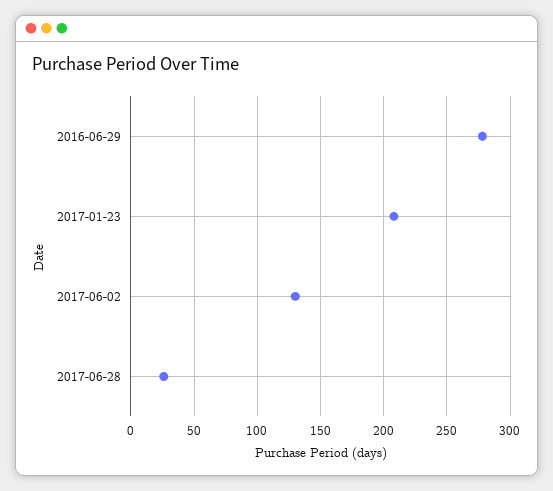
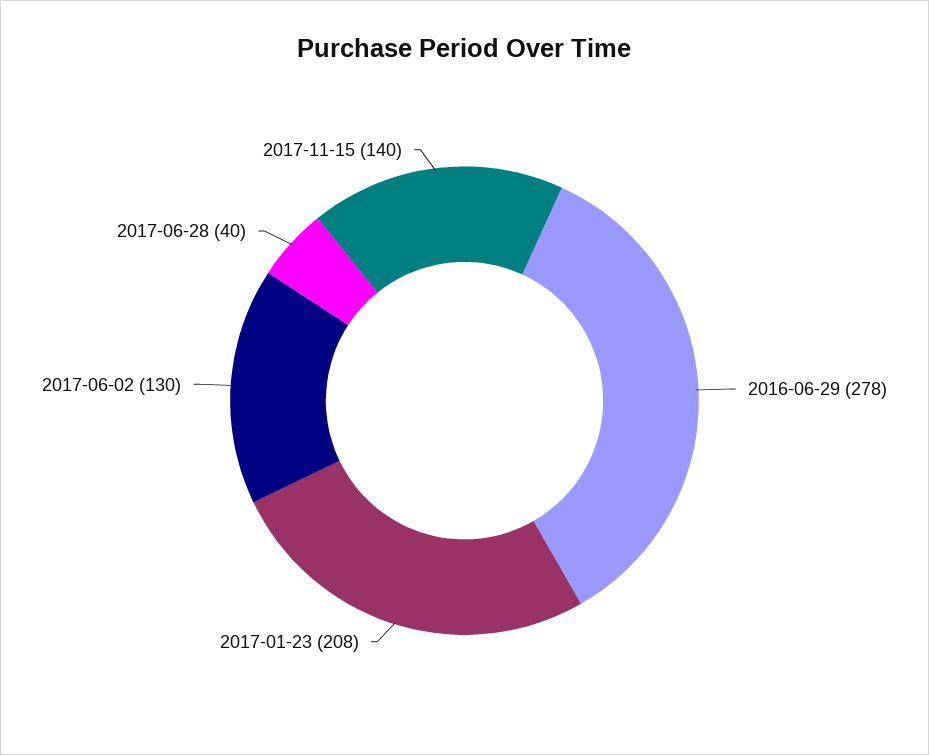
2017-06-28: 25 -> 40
2017-11-15: none -> 140

